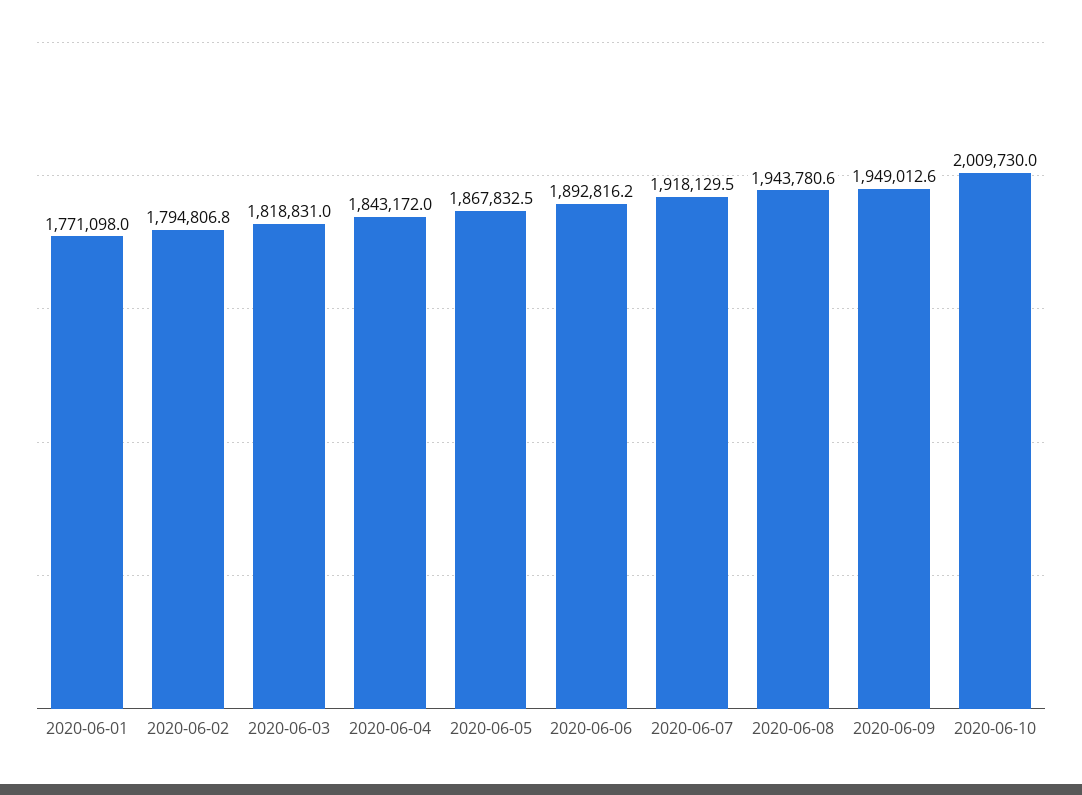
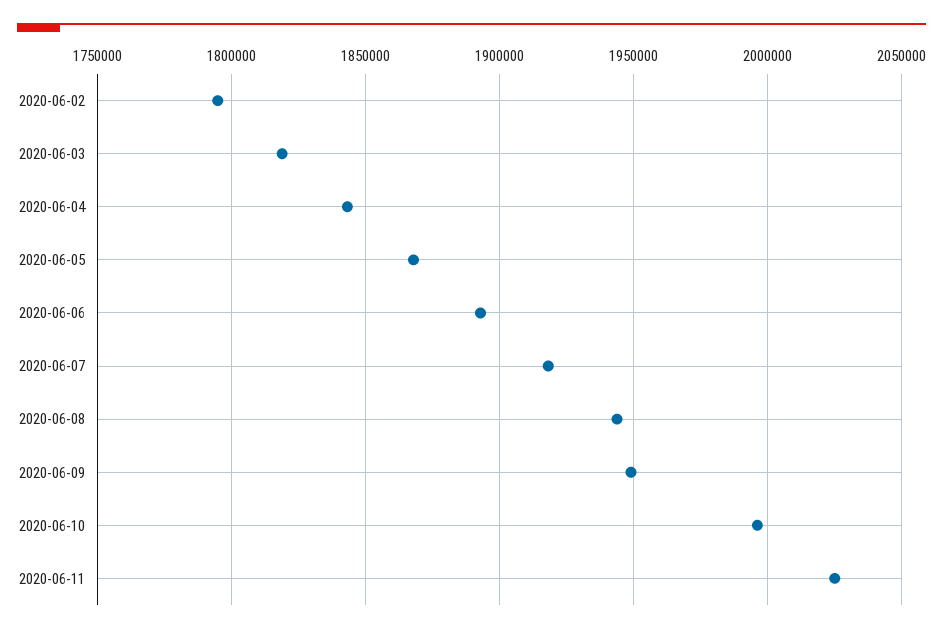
2020-06-01: 1771098 -> none
2020-06-10: 2009730 -> 1995000
2020-06-11: none -> 2025000

